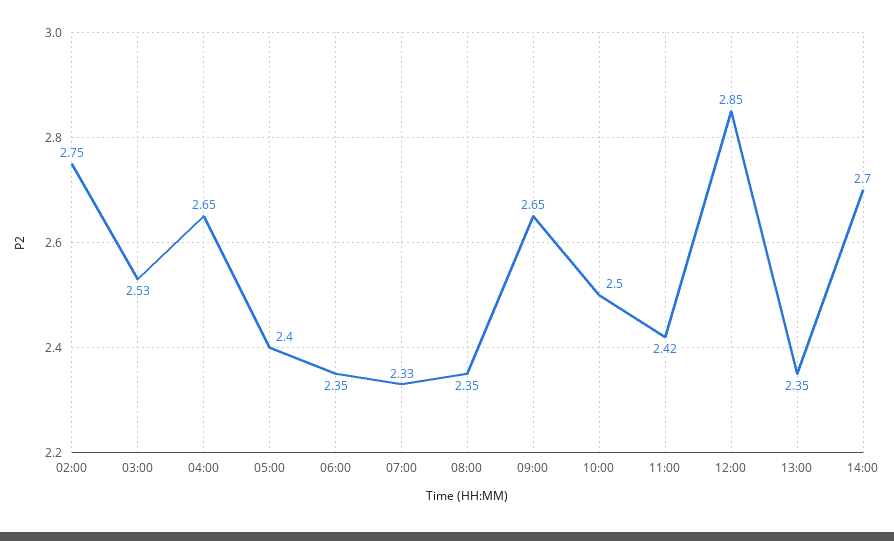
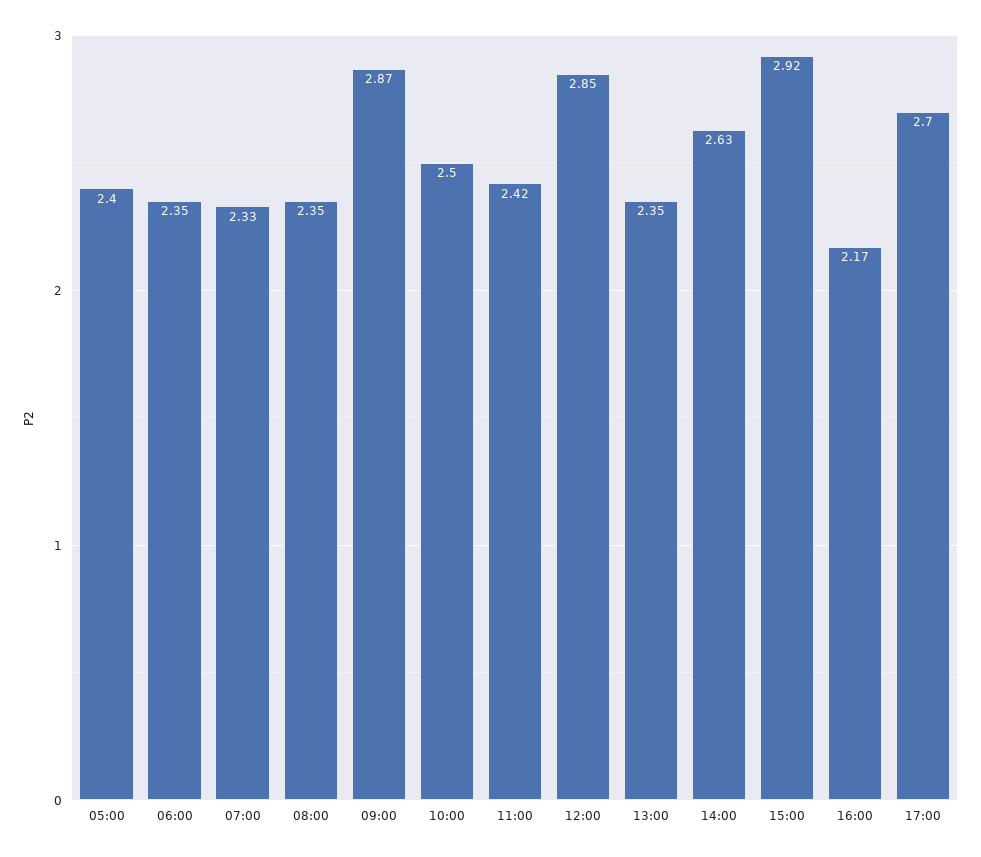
02:00: 2.75 -> none
03:00: 2.53 -> none
04:00: 2.65 -> none
09:00: 2.65 -> 2.87
14:00: 2.7 -> 2.63
15:00: none -> 2.92
16:00: none -> 2.17
17:00: none -> 2.7

